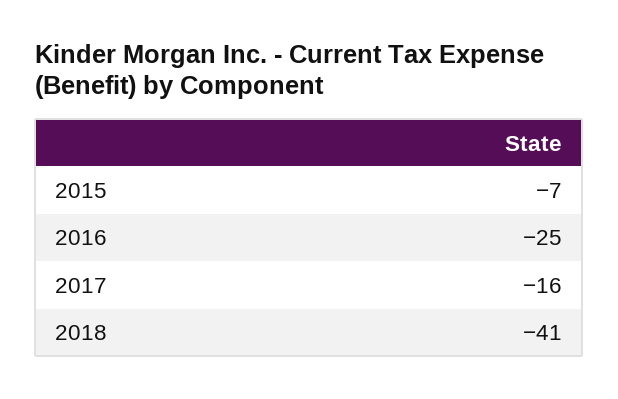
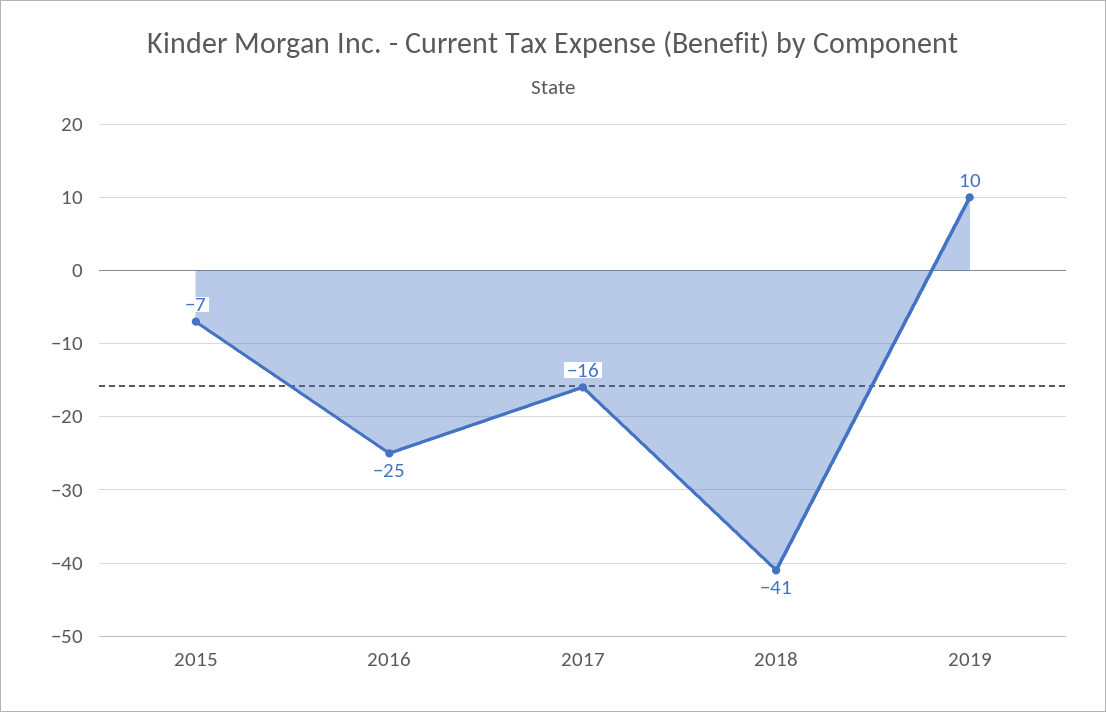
2019: none -> 10

